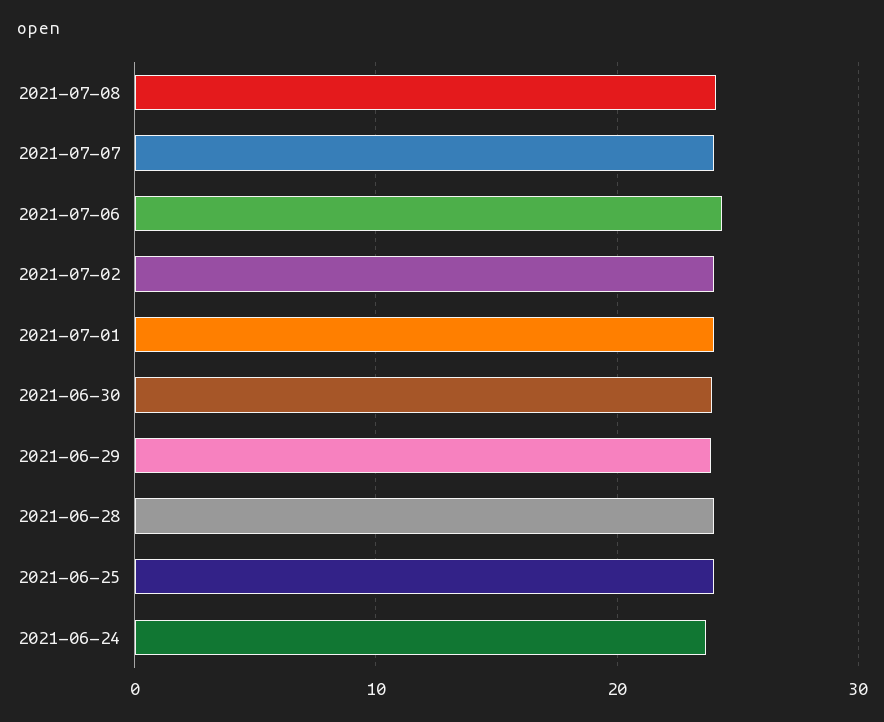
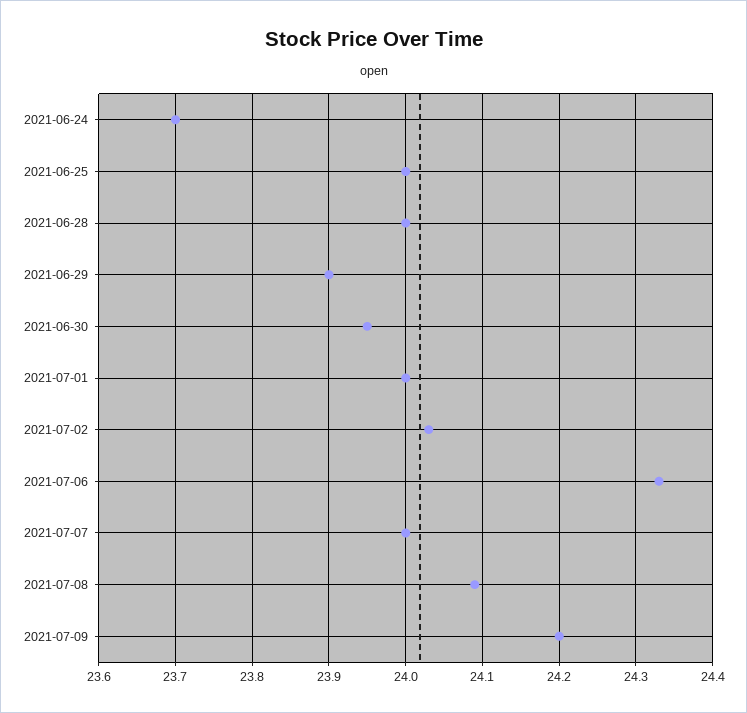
2021-07-09: none -> 24.2

